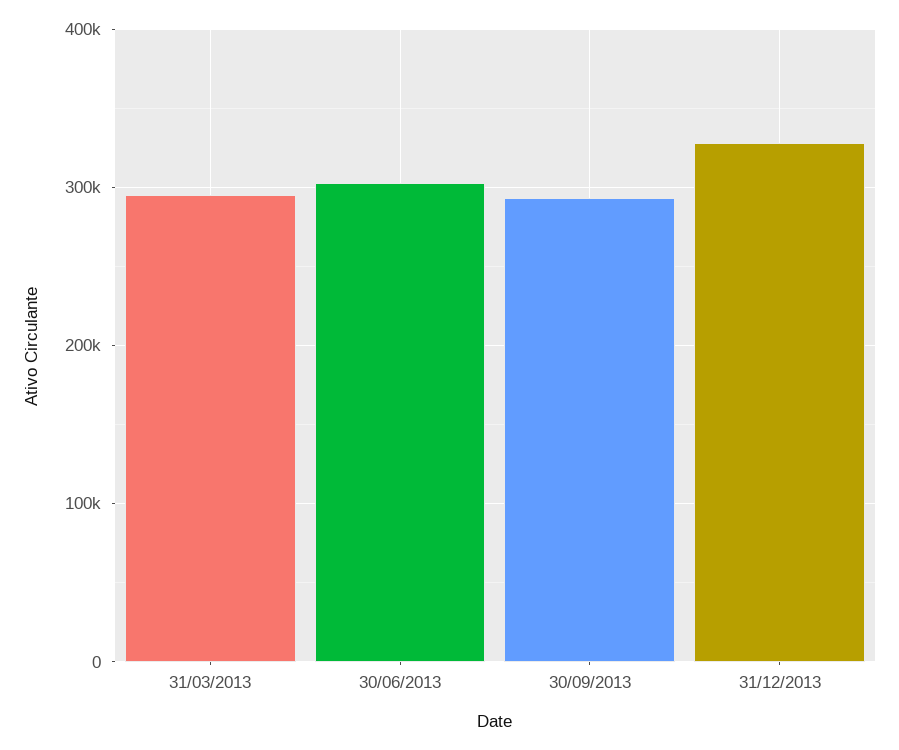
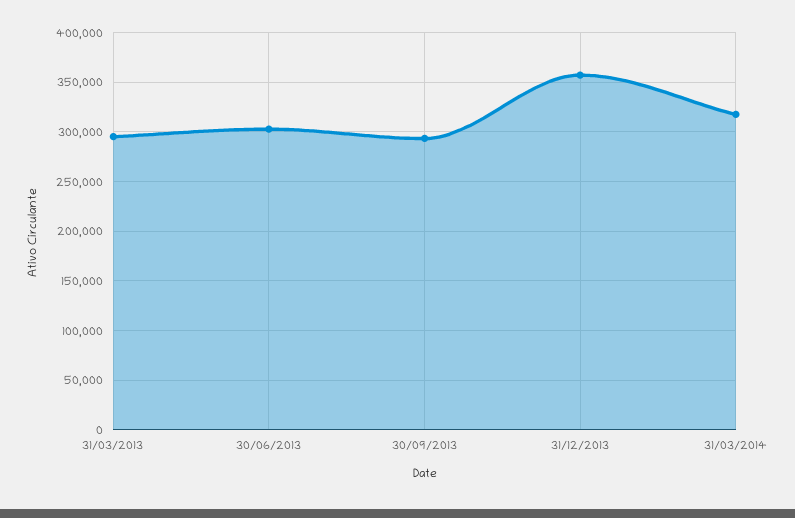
31/12/2013: 330000 -> 360000
31/03/2014: none -> 320000

